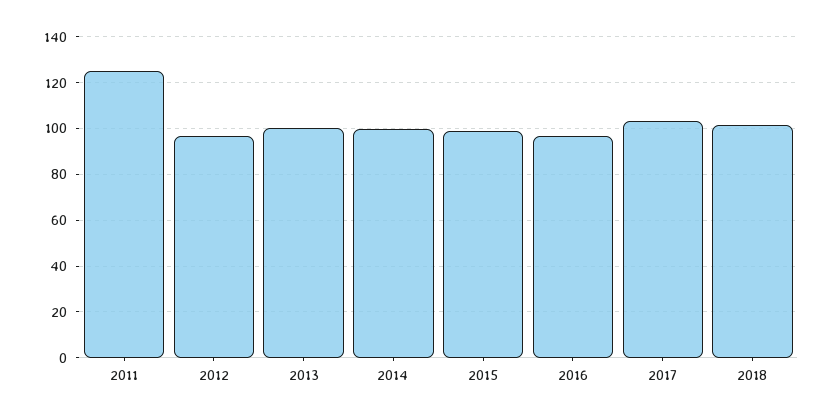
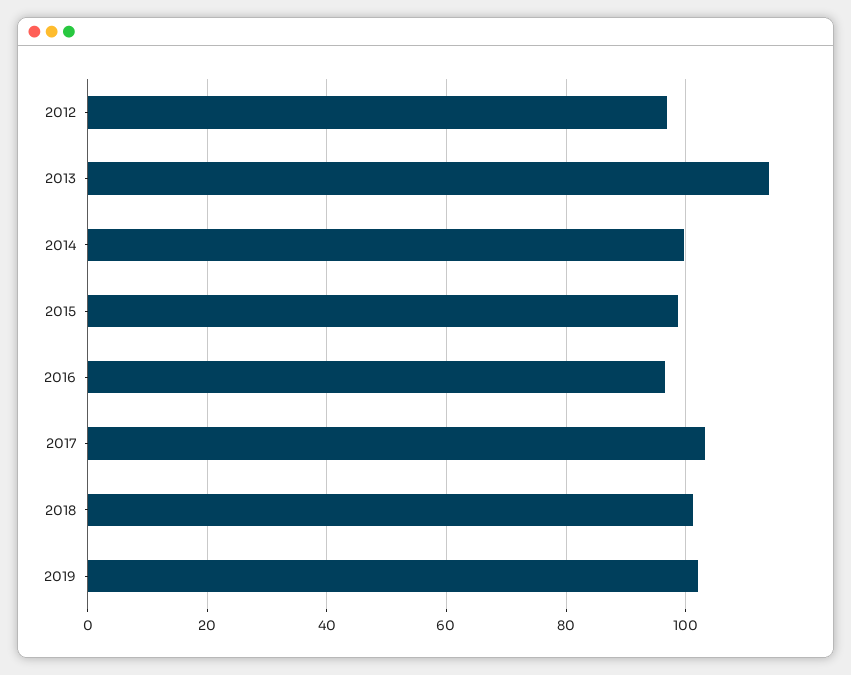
2011: 125 -> none
2013: 100 -> 114
2019: none -> 102

